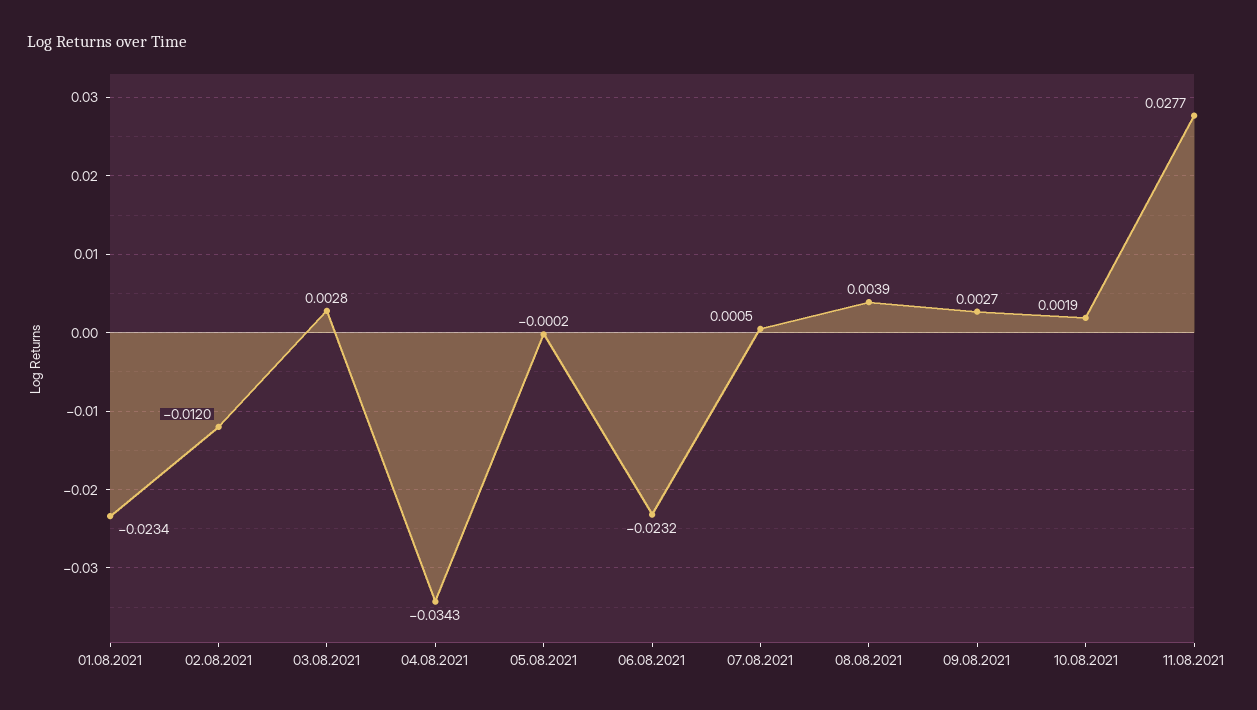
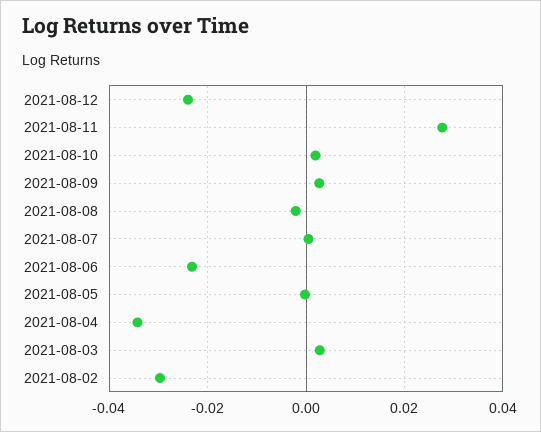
01.08.2021: -0.0234 -> none
02.08.2021: -0.012 -> -0.03
08.08.2021: 0.0039 -> -0.002
2021-08-12: none -> -0.024

